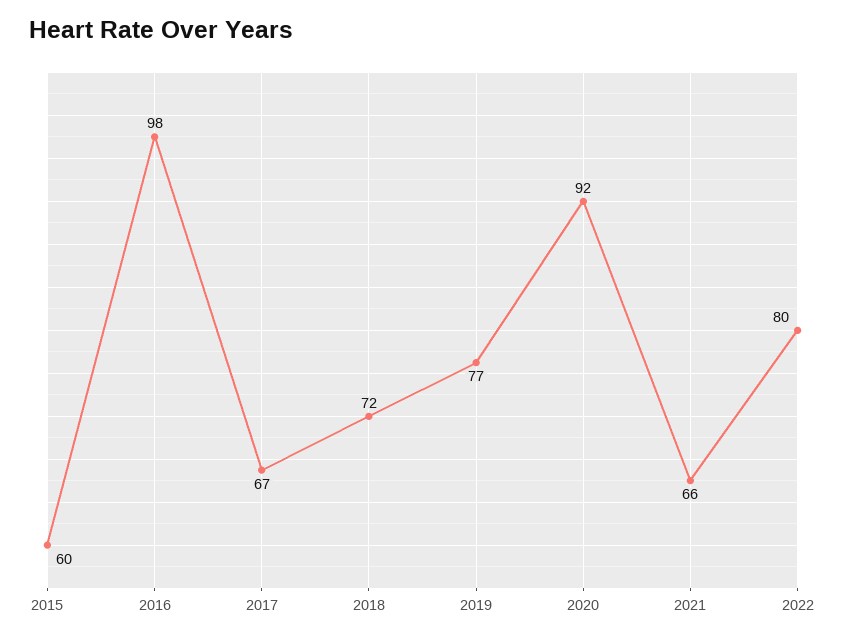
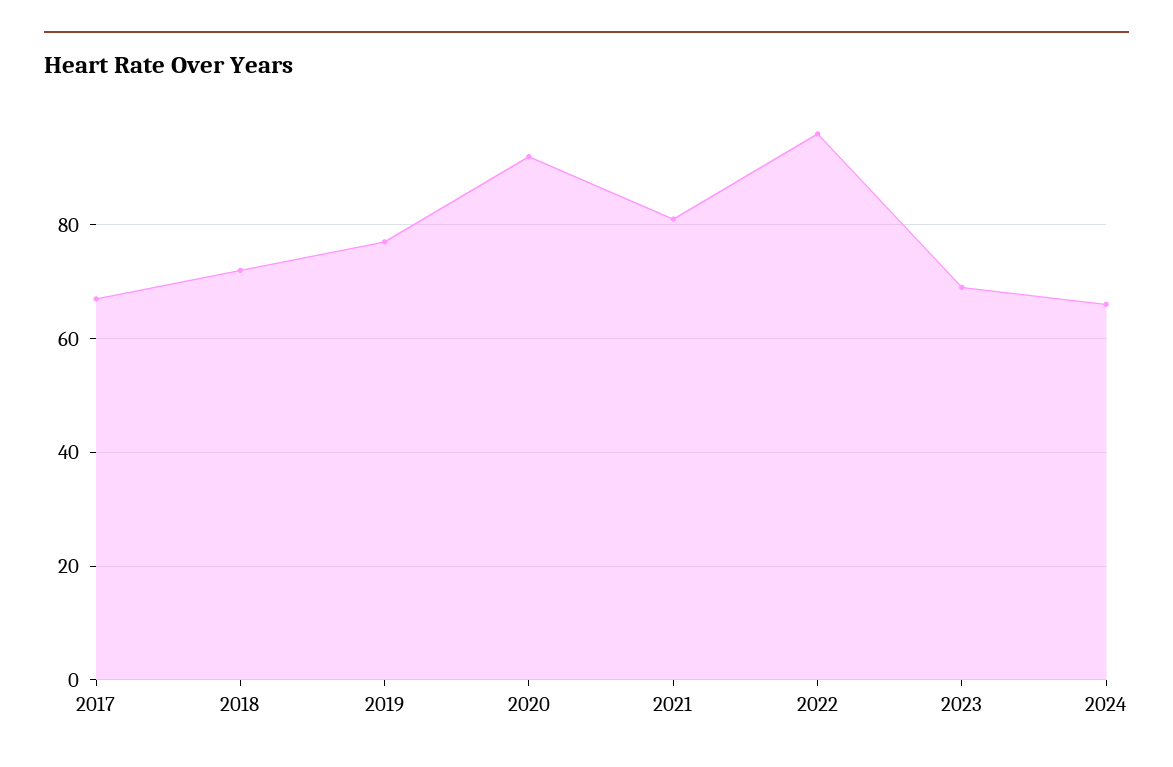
2015: 60 -> none
2016: 98 -> none
2021: 66 -> 80
2022: 80 -> 95
2023: none -> 70
2024: none -> 65

